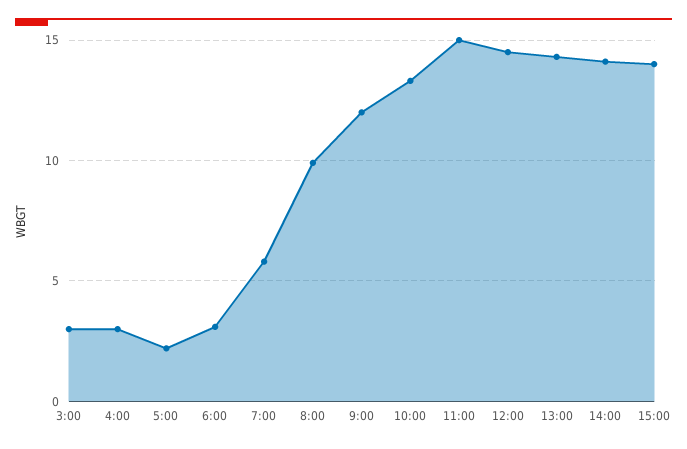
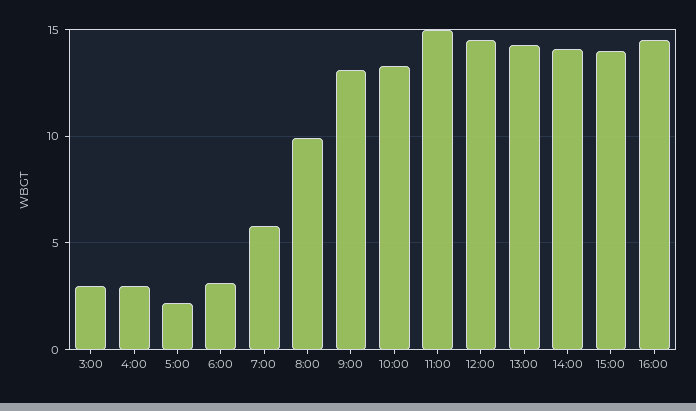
9:00: 12 -> 13
16:00: none -> 14.5

